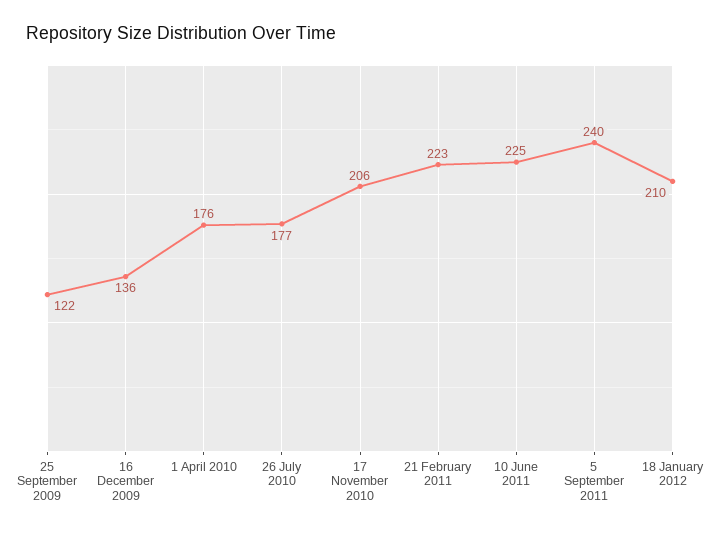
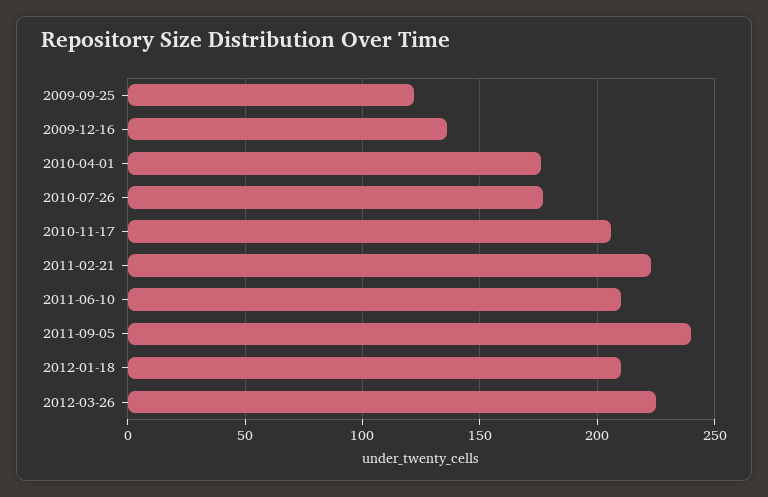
10 June 2011: 225 -> 210
2012-03-26: none -> 225

